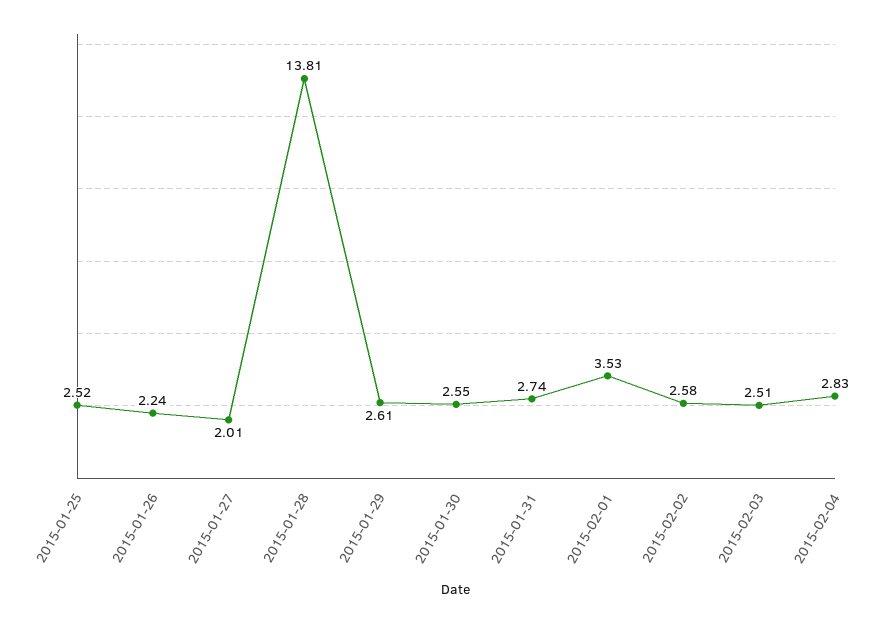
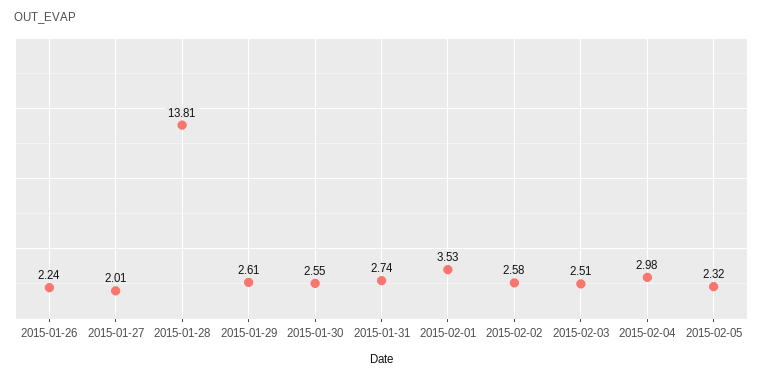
2015-01-25: 2.52 -> none
2015-02-04: 2.83 -> 2.98
2015-02-05: none -> 2.32

